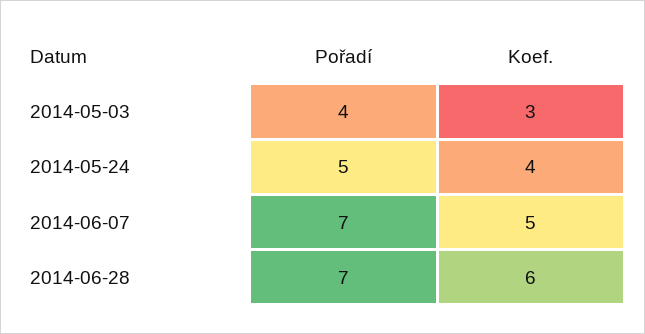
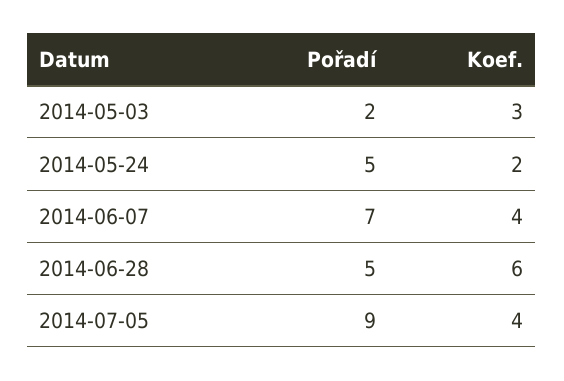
Pořadí, 2014-05-03: 4 -> 2
Koef., 2014-05-24: 4 -> 2
Koef., 2014-06-07: 5 -> 4
Pořadí, 2014-06-28: 7 -> 5
Pořadí, 2014-07-05: none -> 9
Koef., 2014-07-05: none -> 4

